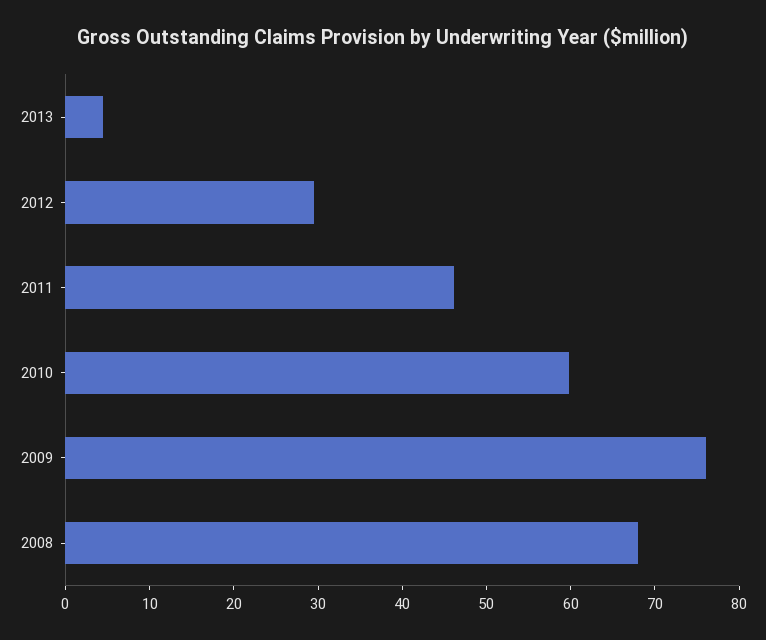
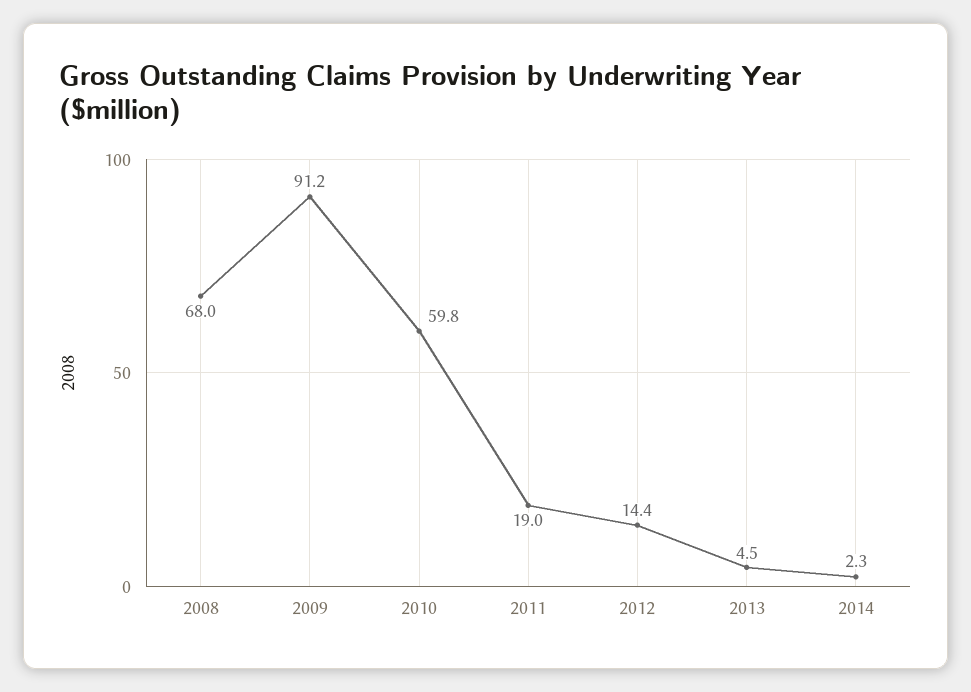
2012: 30 -> 14.4
2011: 46 -> 19
2009: 76 -> 91.2
2014: none -> 2.3

